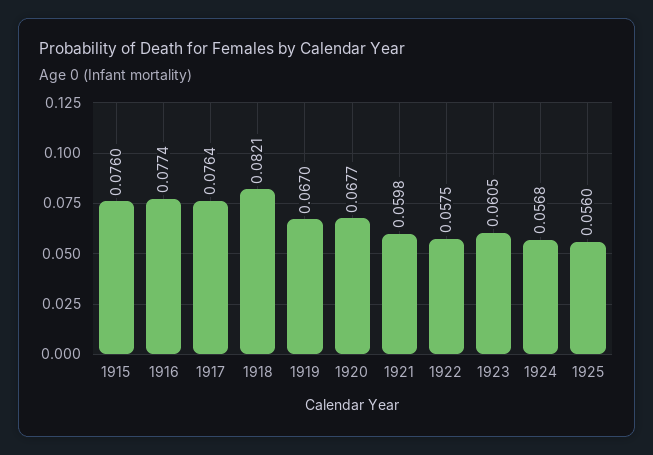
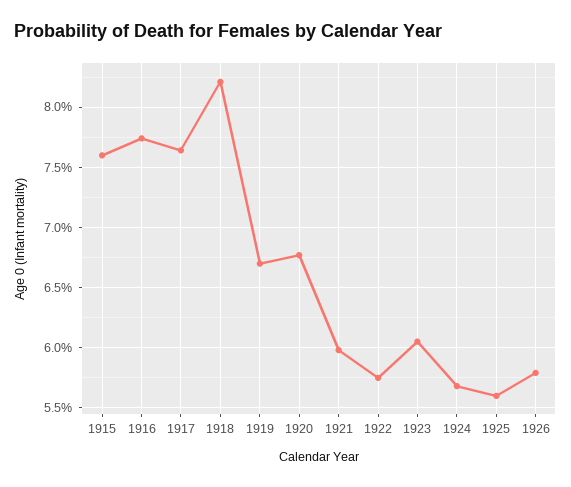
1926: none -> 0.058

